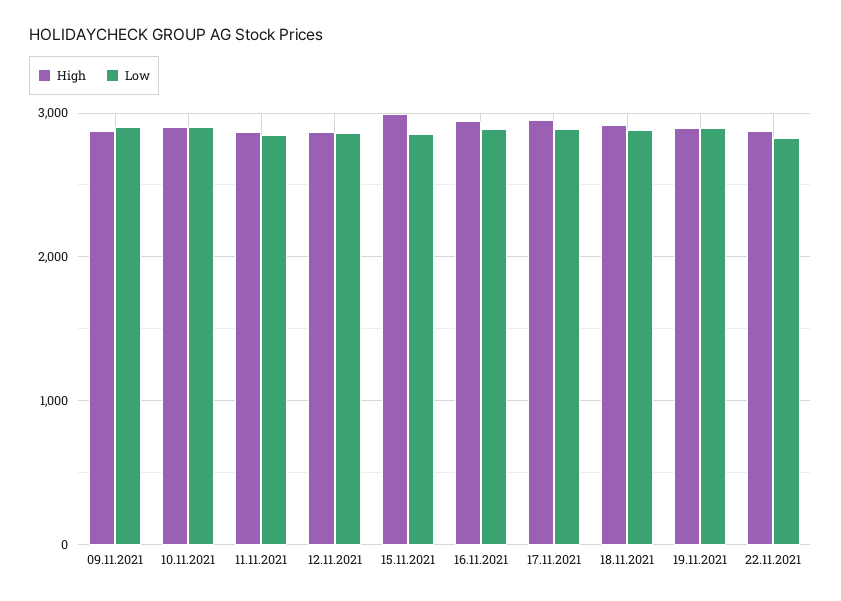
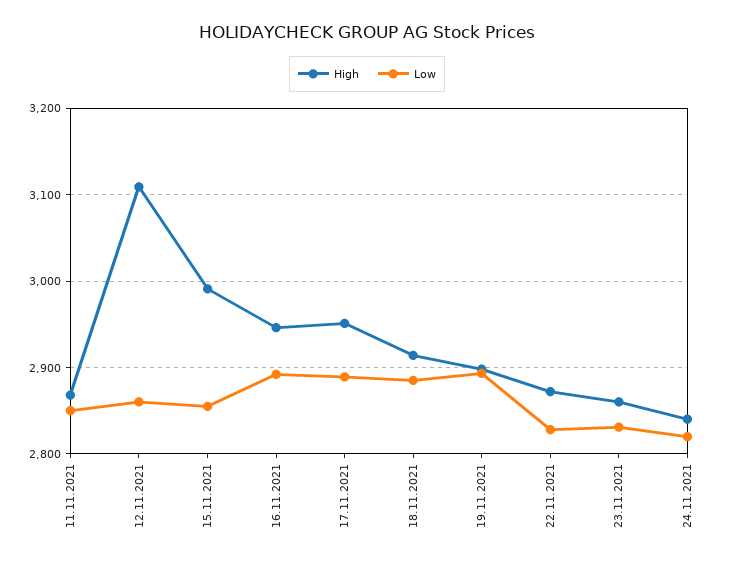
High, 09.11.2021: 2900 -> none
Low, 09.11.2021: 2900 -> none
High, 10.11.2021: 2900 -> none
Low, 10.11.2021: 2900 -> none
High, 12.11.2021: 2900 -> 3110
High, 23.11.2021: none -> 2860
Low, 23.11.2021: none -> 2830
High, 24.11.2021: none -> 2840
Low, 24.11.2021: none -> 2820

